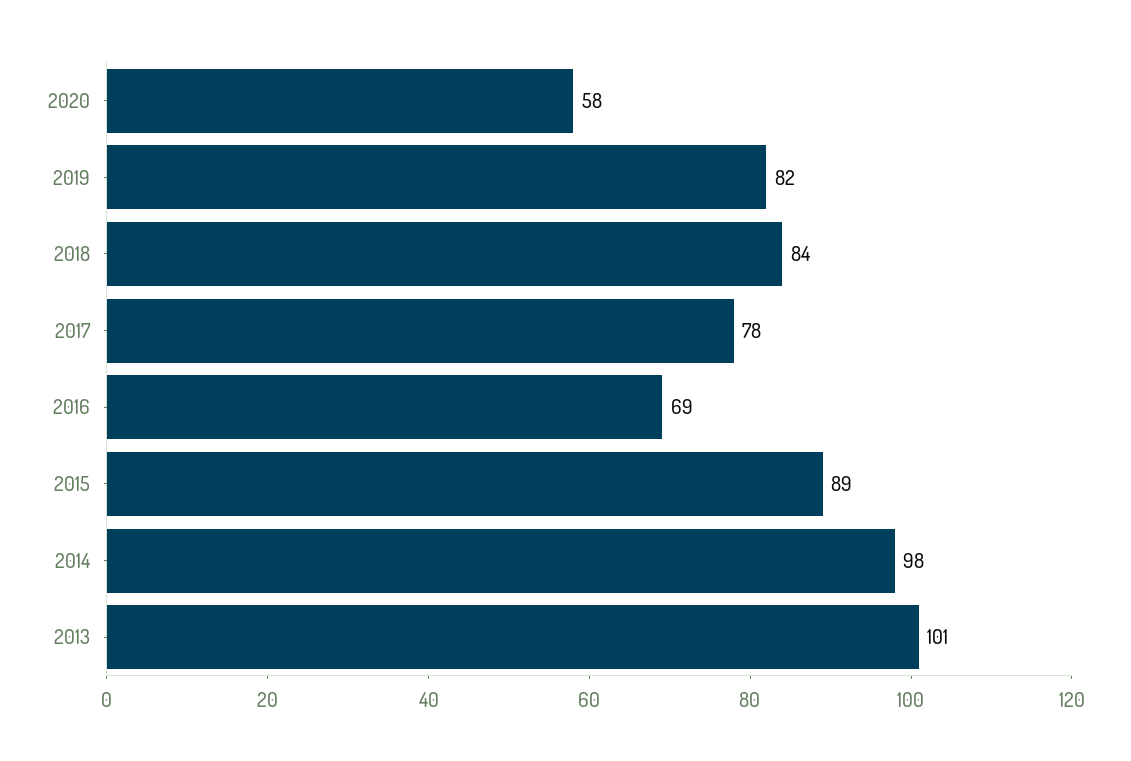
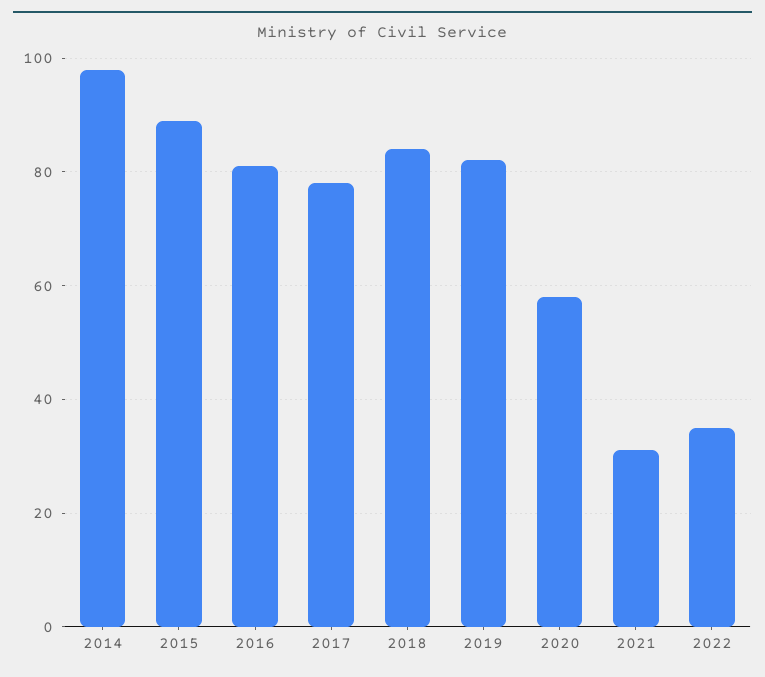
2016: 69 -> 80
2013: 101 -> none
2021: none -> 30
2022: none -> 35

